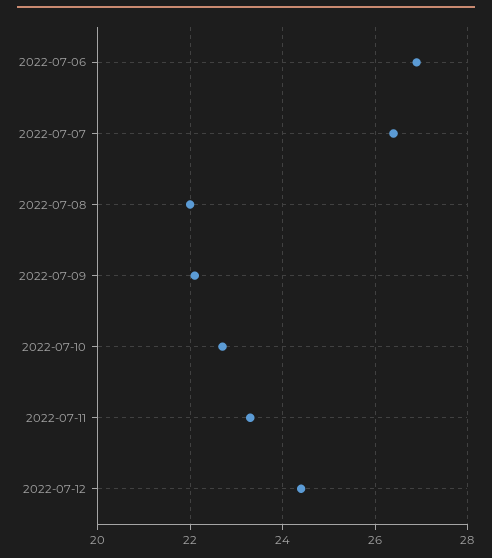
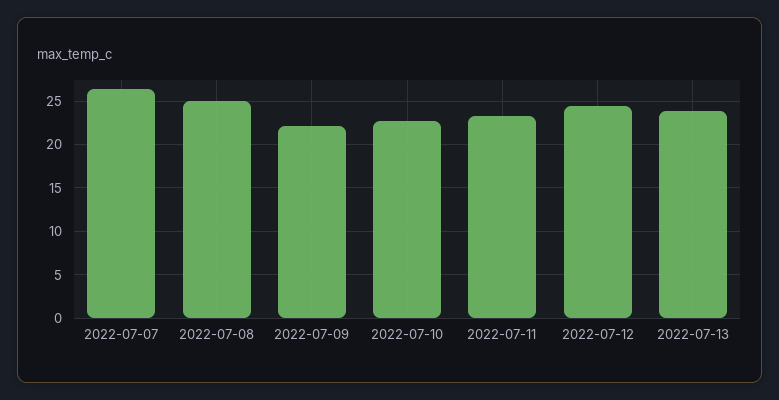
2022-07-06: 27 -> none
2022-07-08: 22 -> 25
2022-07-13: none -> 24

